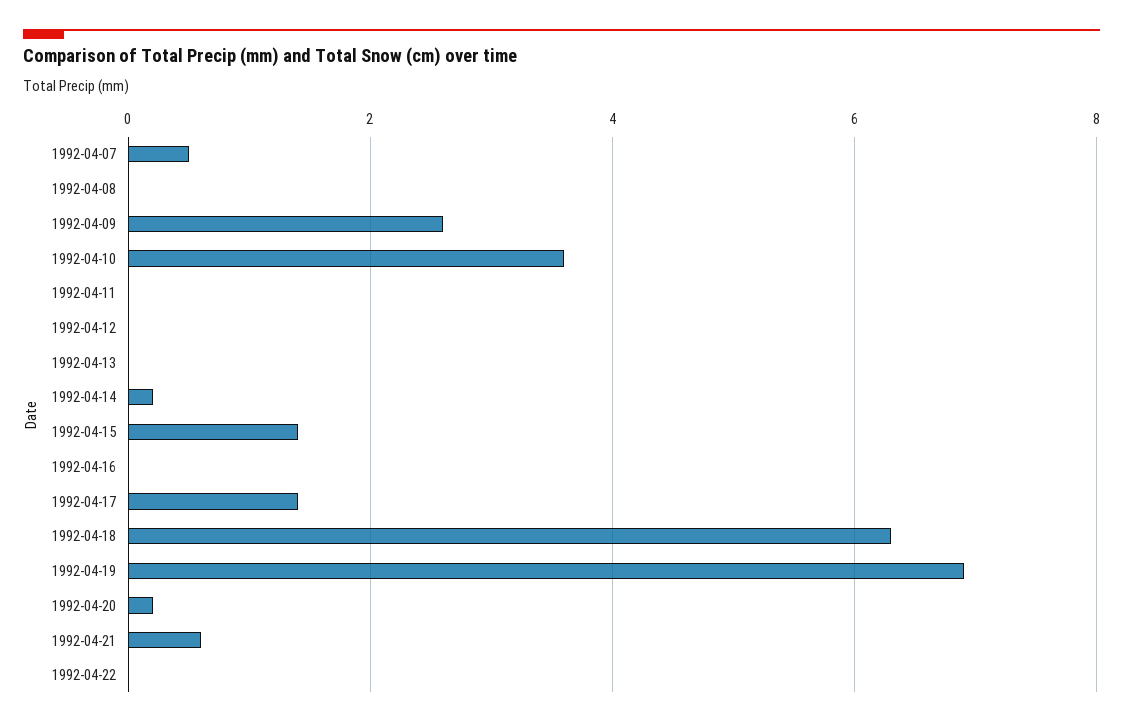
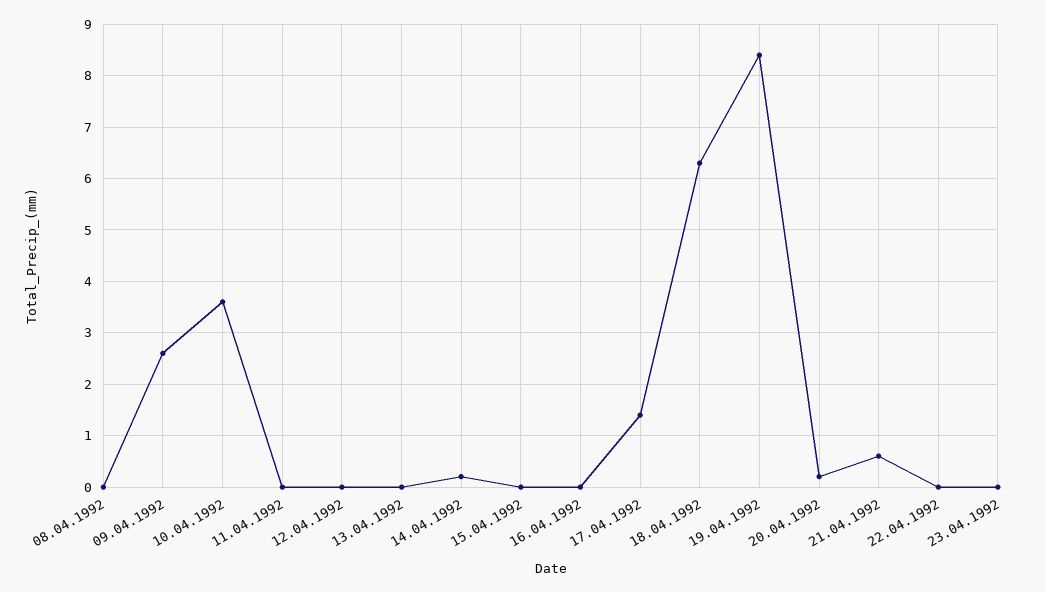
1992-04-07: 0.5 -> none
1992-04-15: 1.5 -> 0
1992-04-19: 7 -> 8.5
23.04.1992: none -> 0

